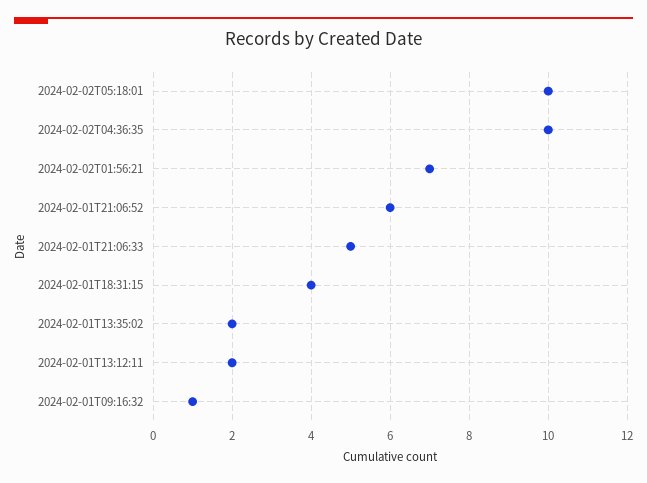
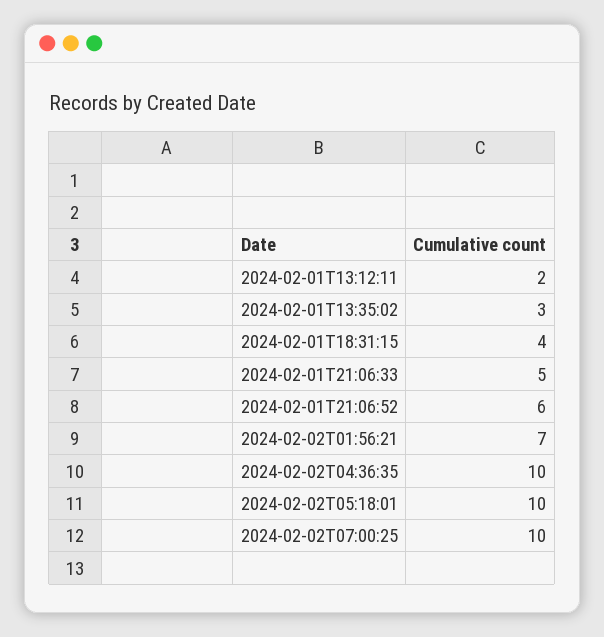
2024-02-01T13:35:02: 2 -> 3
2024-02-01T09:16:32: 1 -> none
2024-02-02T07:00:25: none -> 10

